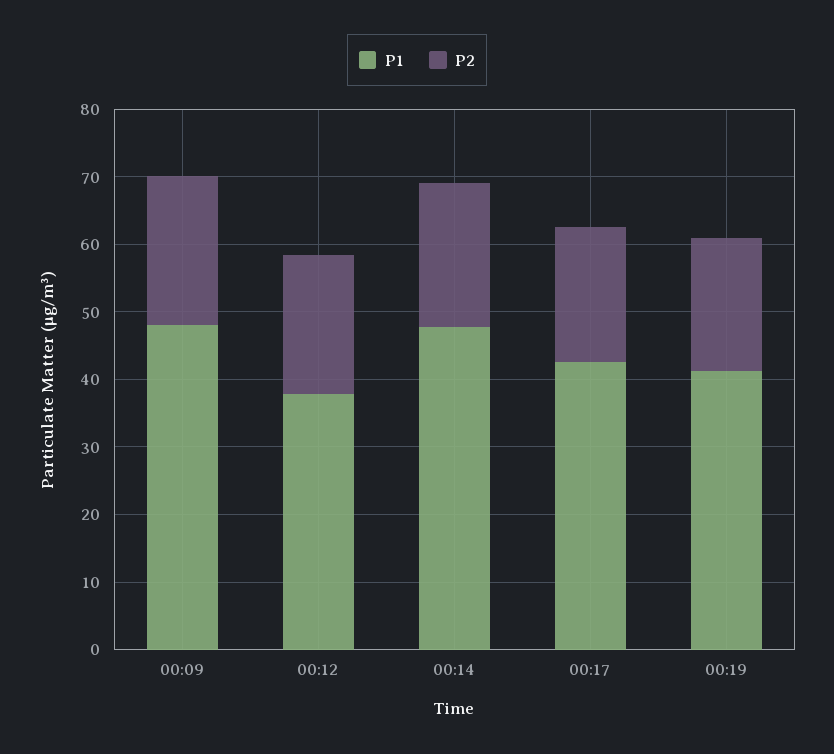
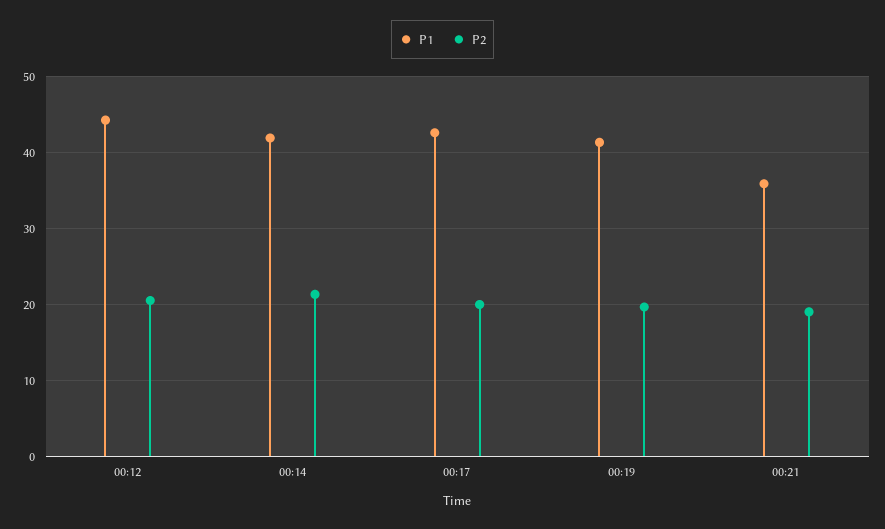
P1, 00:09: 48 -> none
P2, 00:09: 22 -> none
P1, 00:12: 38 -> 44
P1, 00:14: 48 -> 42
P1, 00:21: none -> 36
P2, 00:21: none -> 19

